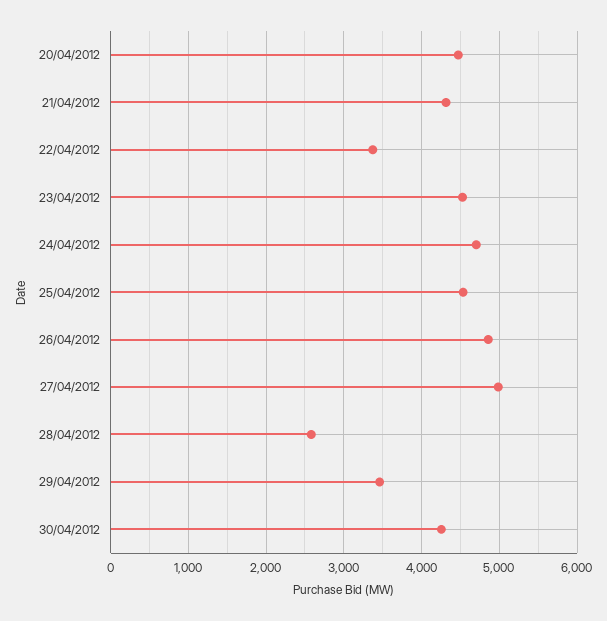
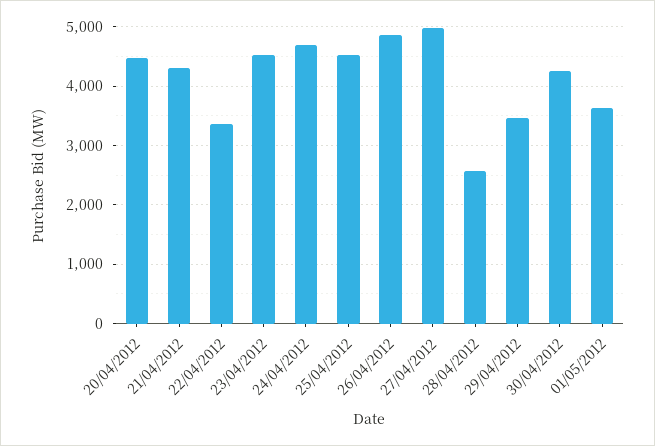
01/05/2012: none -> 3600

